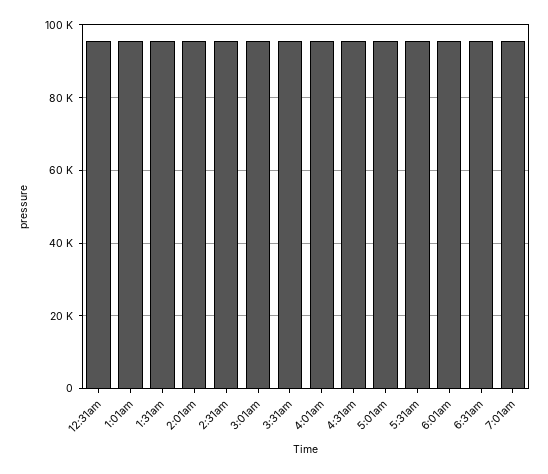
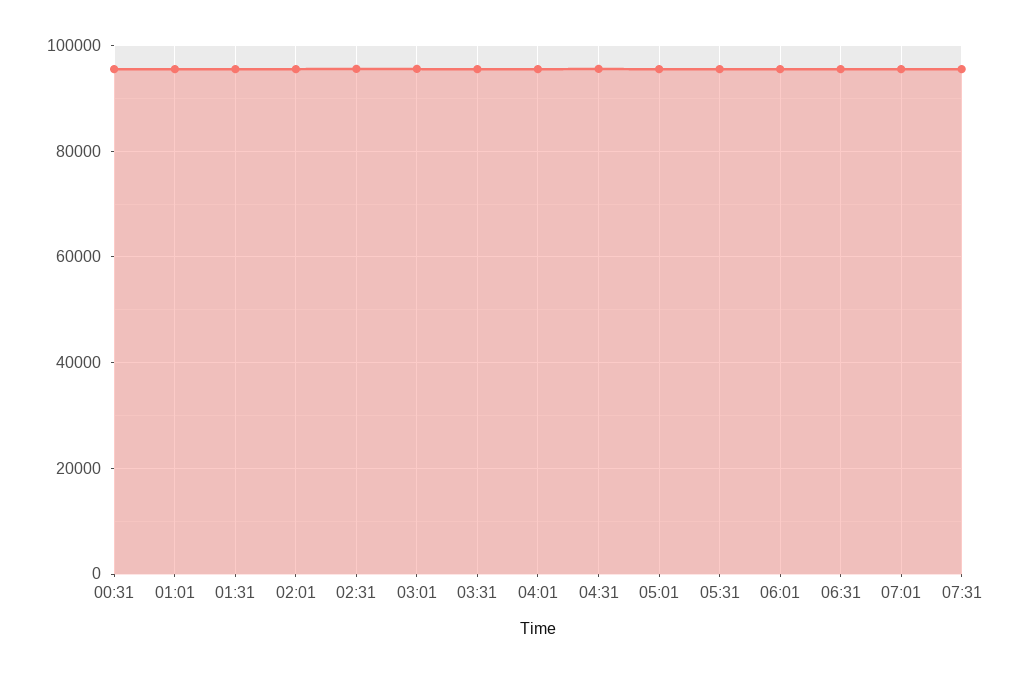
07:31: none -> 96000

